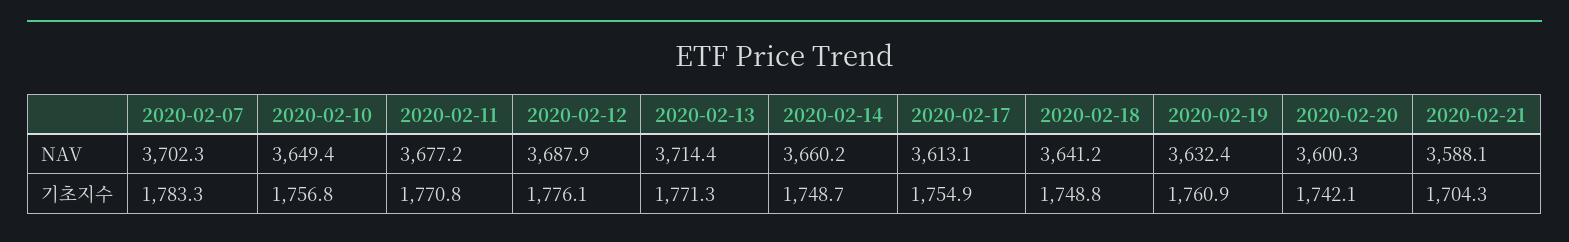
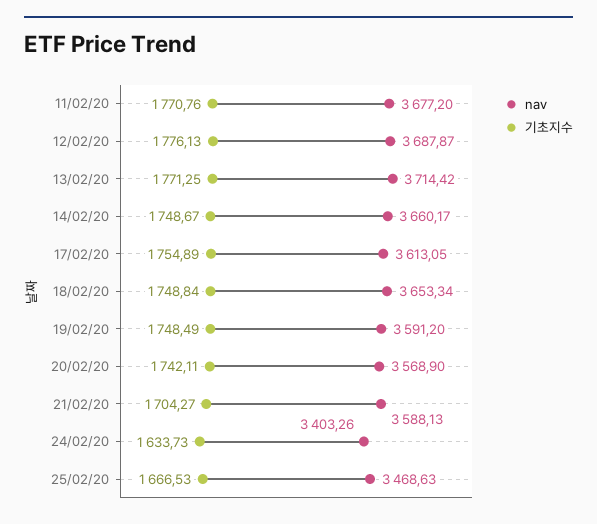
NAV, 2020-02-07: 3702.3 -> none
NAV, 2020-02-10: 3649.4 -> none
NAV, 2020-02-18: 3641.2 -> 3653.34
NAV, 2020-02-19: 3632.4 -> 3591.2
NAV, 2020-02-20: 3600.3 -> 3568.9
기초지수, 2020-02-07: 1783.3 -> none
기초지수, 2020-02-10: 1756.8 -> none
기초지수, 2020-02-19: 1760.9 -> 1748.49
NAV, 24/02/20: none -> 3403.26
기초지수, 24/02/20: none -> 1633.73
NAV, 25/02/20: none -> 3468.63
기초지수, 25/02/20: none -> 1666.53

